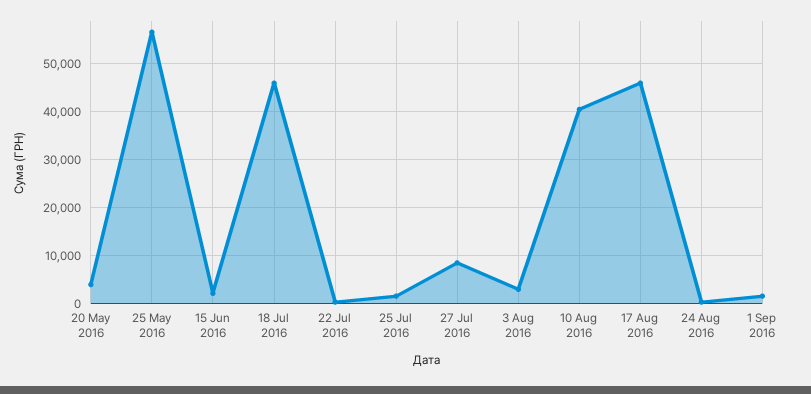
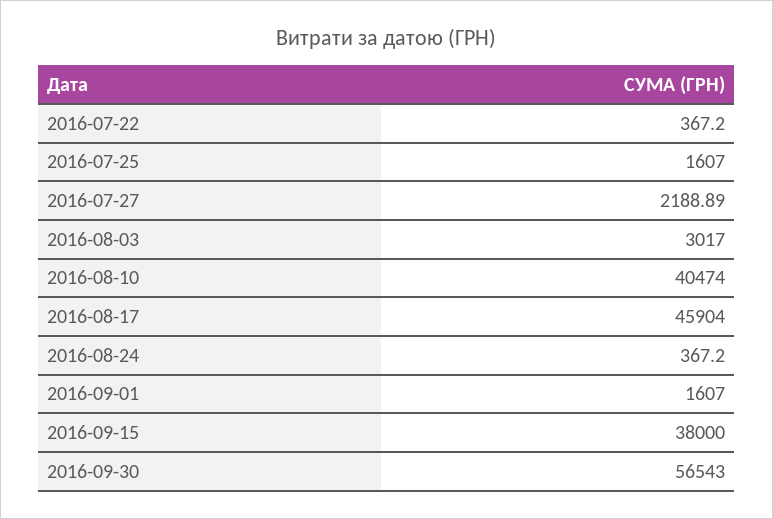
20 May 2016: 4000 -> none
25 May 2016: 56000 -> none
15 Jun 2016: 2000 -> none
18 Jul 2016: 46000 -> none
27 Jul 2016: 8000 -> 2188.89
2016-09-15: none -> 38000
2016-09-30: none -> 56543

